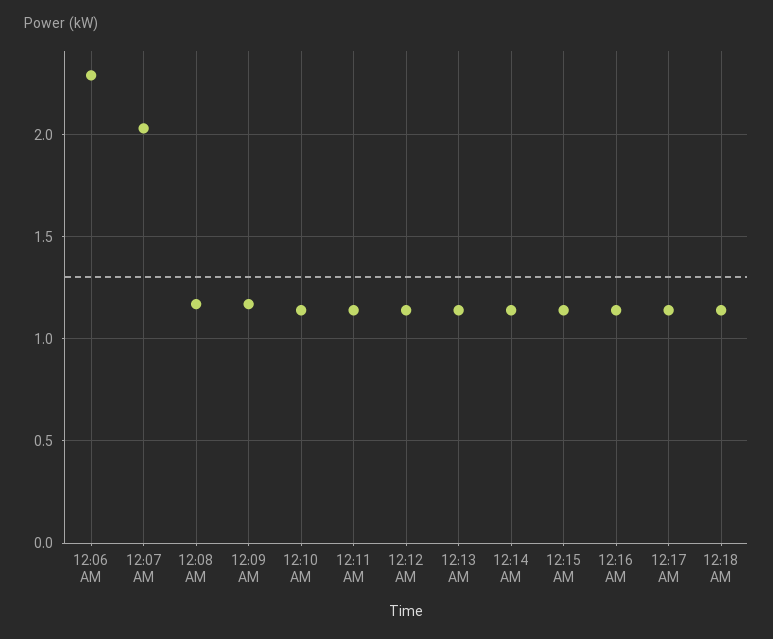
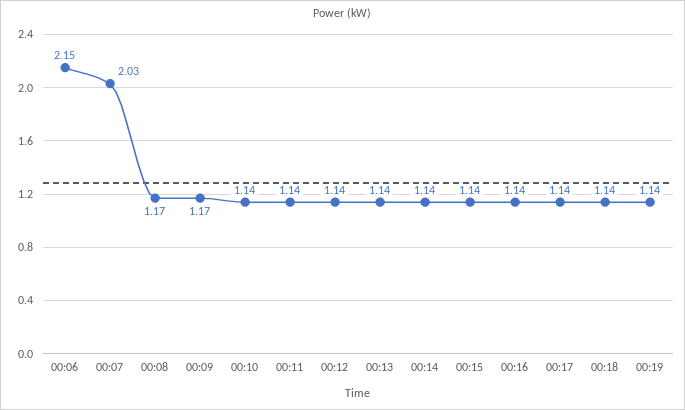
12:06 AM: 2.3 -> 2.15
00:19: none -> 1.14

